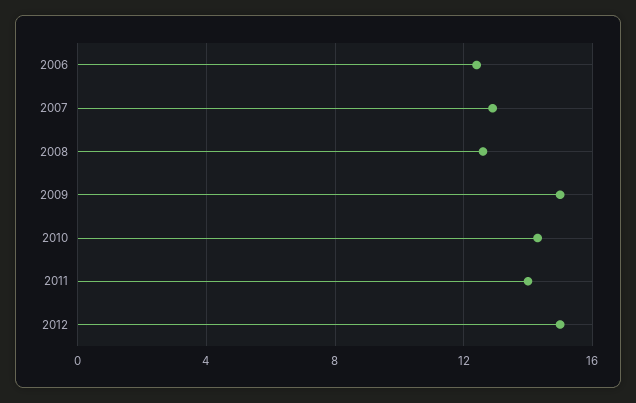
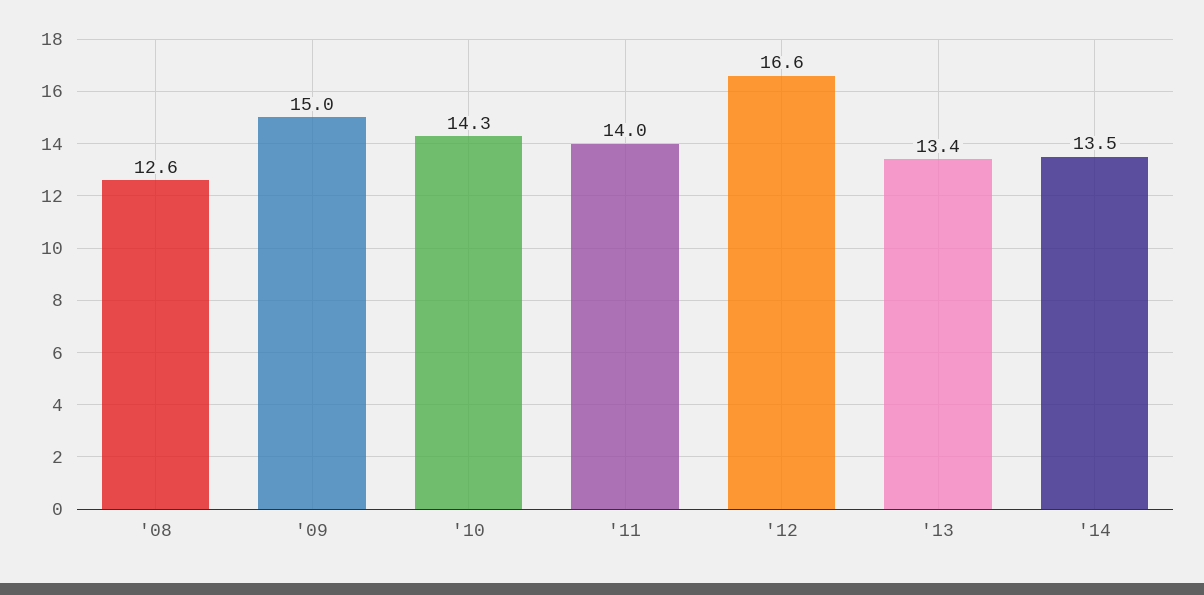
2006: 12.5 -> none
2007: 13 -> none
2012: 15 -> 16.6
'13: none -> 13.4
'14: none -> 13.5

